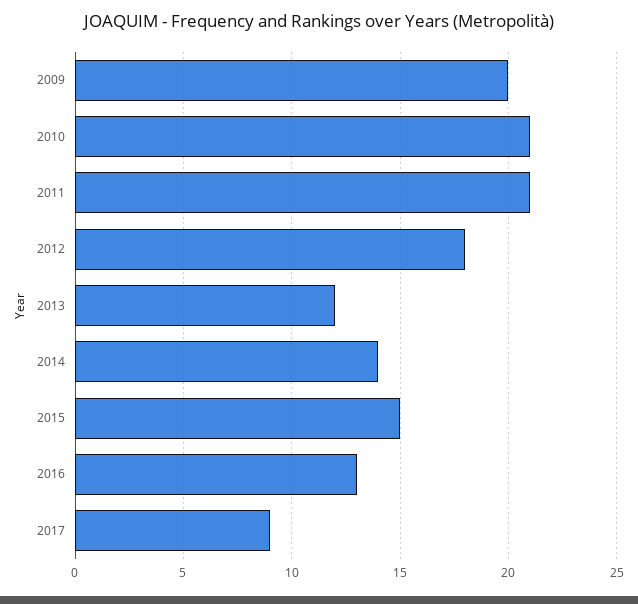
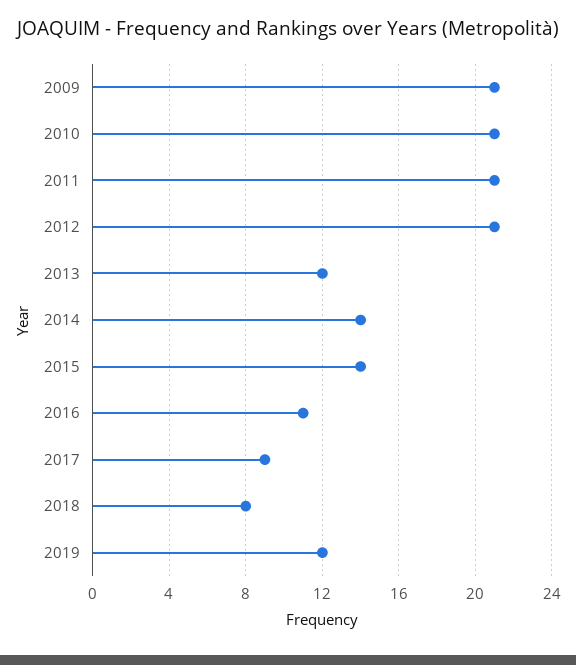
2009: 20 -> 21
2012: 18 -> 21
2015: 15 -> 14
2016: 13 -> 11
2018: none -> 8
2019: none -> 12

